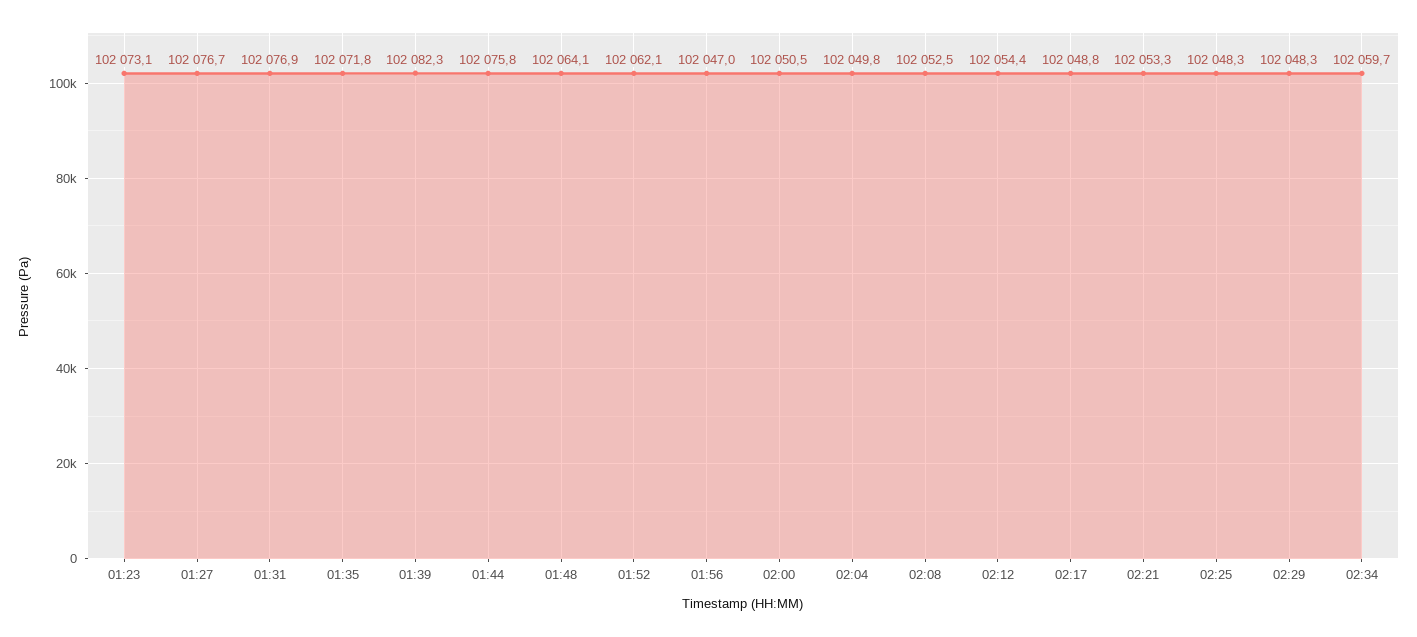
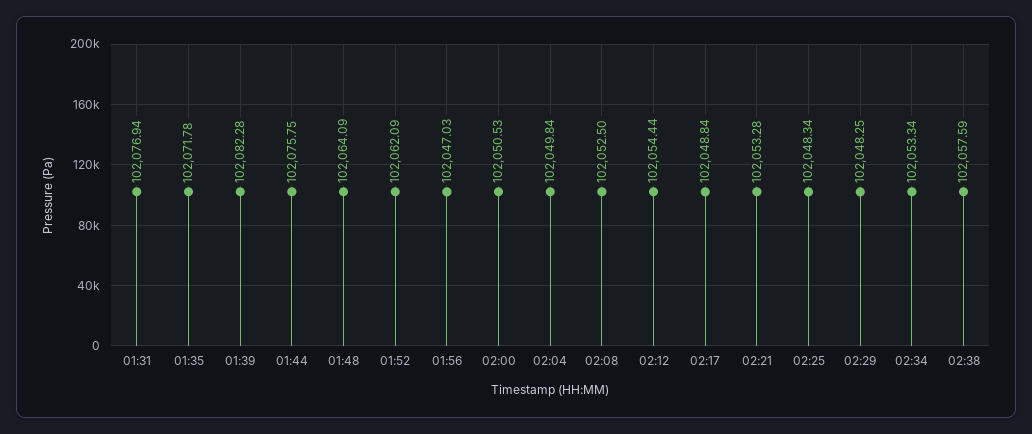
01:23: 102073.1 -> none
01:27: 102076.7 -> none
02:34: 102059.7 -> 102053.34
02:38: none -> 102057.59

